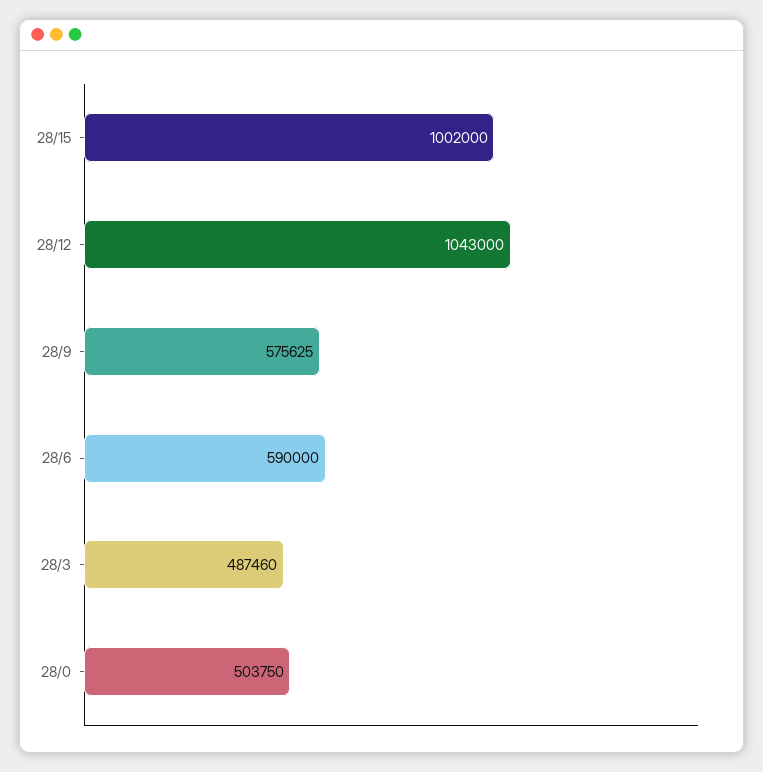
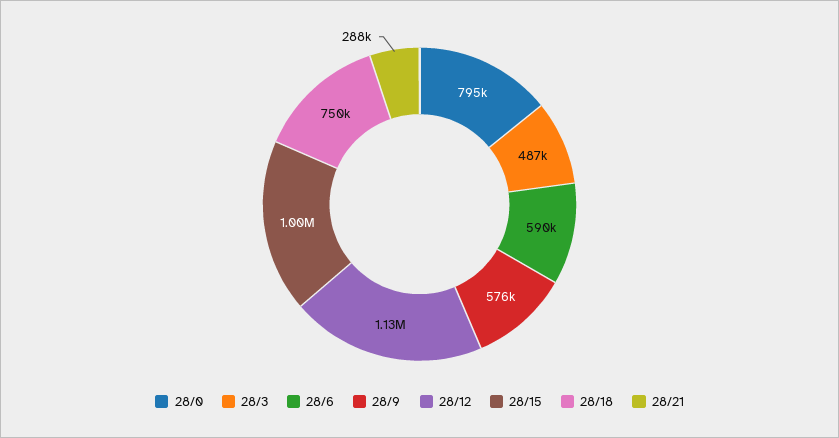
28/12: 1043000 -> 1130000
28/0: 503750 -> 795000
28/18: none -> 750000
28/21: none -> 288000

